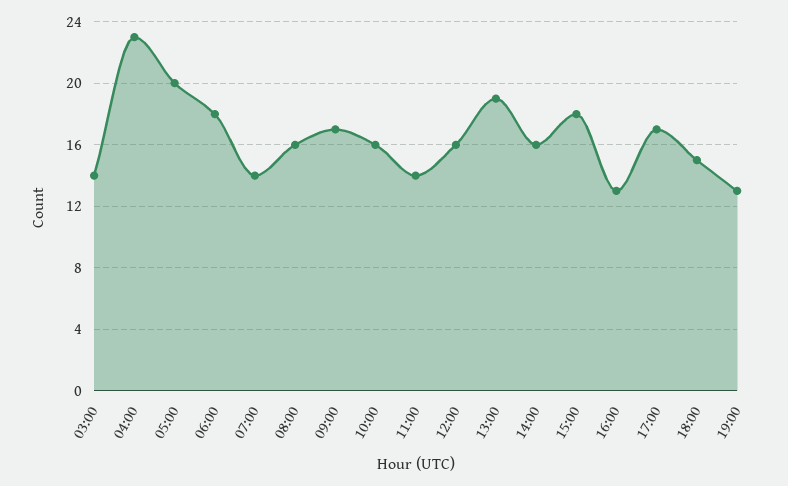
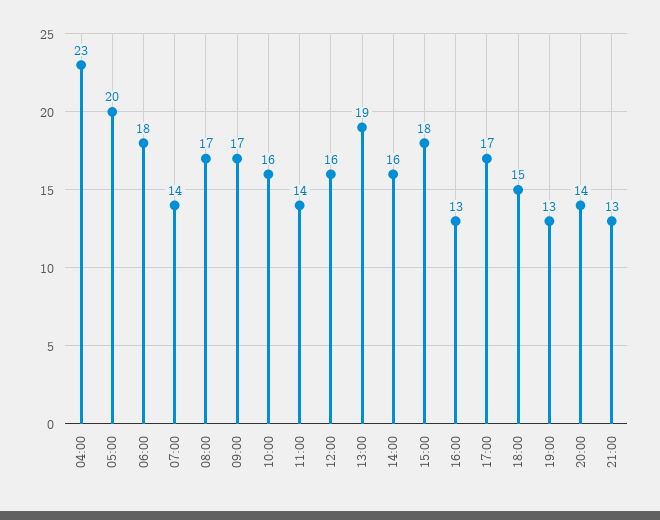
03:00: 14 -> none
08:00: 16 -> 17
20:00: none -> 14
21:00: none -> 13

